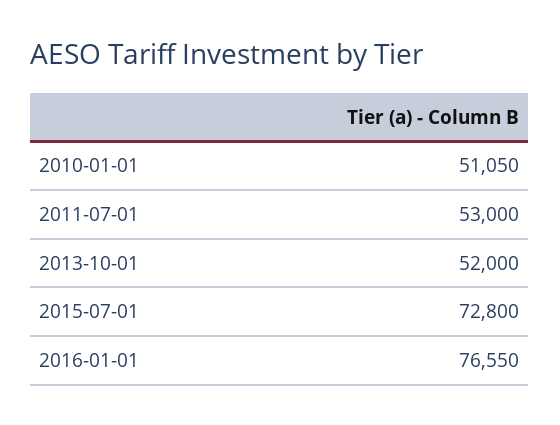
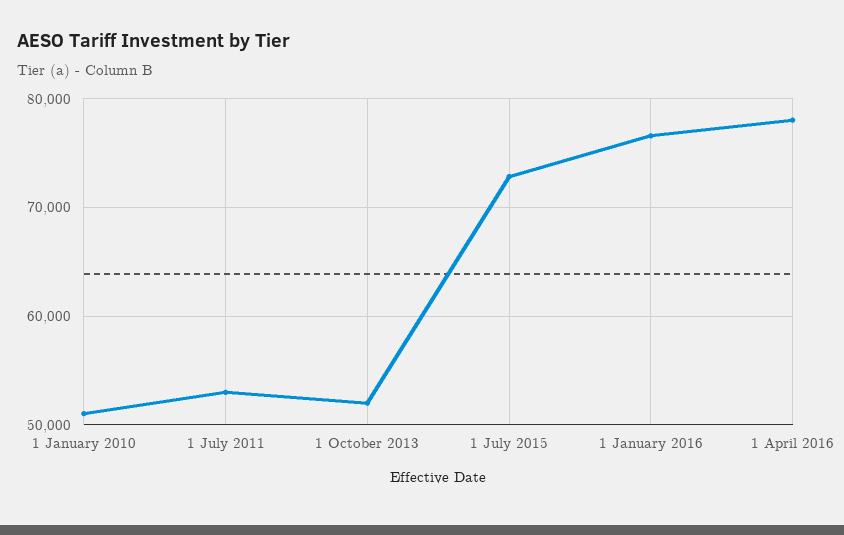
1 April 2016: none -> 78000

